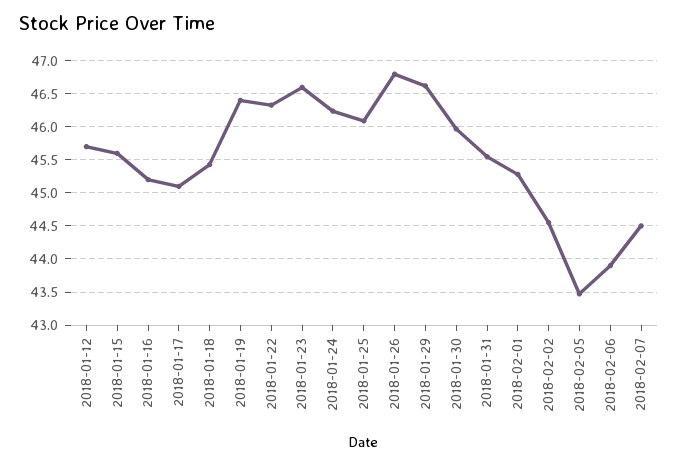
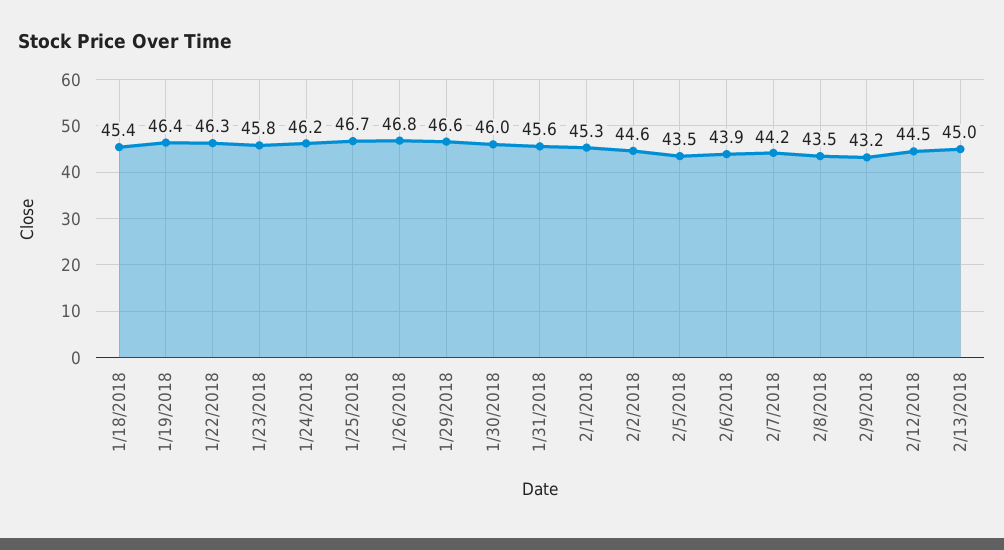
2018-01-12: 45.7 -> none
2018-01-15: 45.6 -> none
2018-01-16: 45.2 -> none
2018-01-17: 45.1 -> none
2018-01-23: 46.6 -> 45.8
2018-01-25: 46.1 -> 46.7
2018-02-07: 44.5 -> 44.2
2/8/2018: none -> 43.5
2/9/2018: none -> 43.2
2/12/2018: none -> 44.5
2/13/2018: none -> 45

